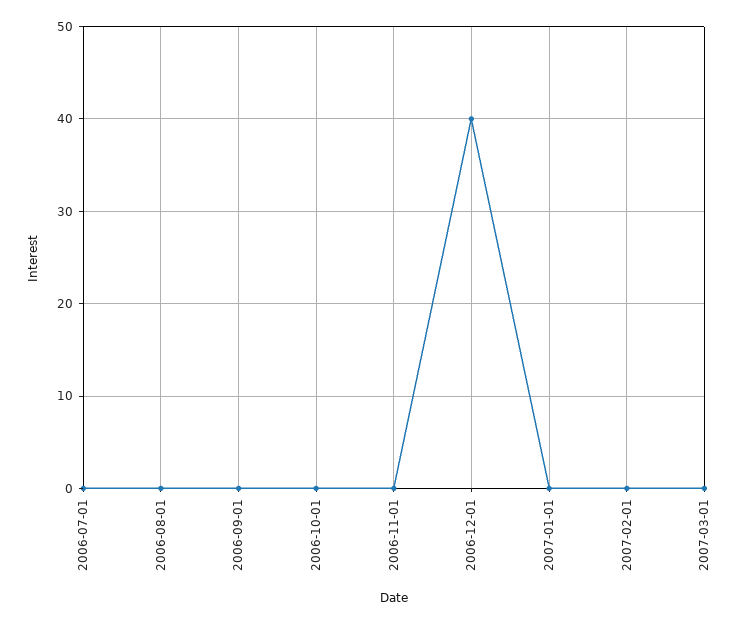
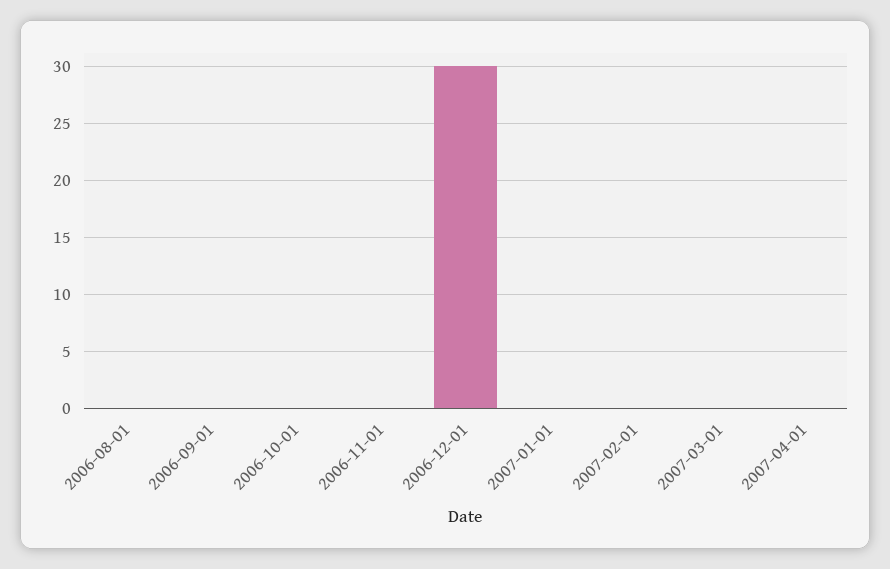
2006-07-01: 0 -> none
2006-12-01: 40 -> 30
2007-04-01: none -> 0

